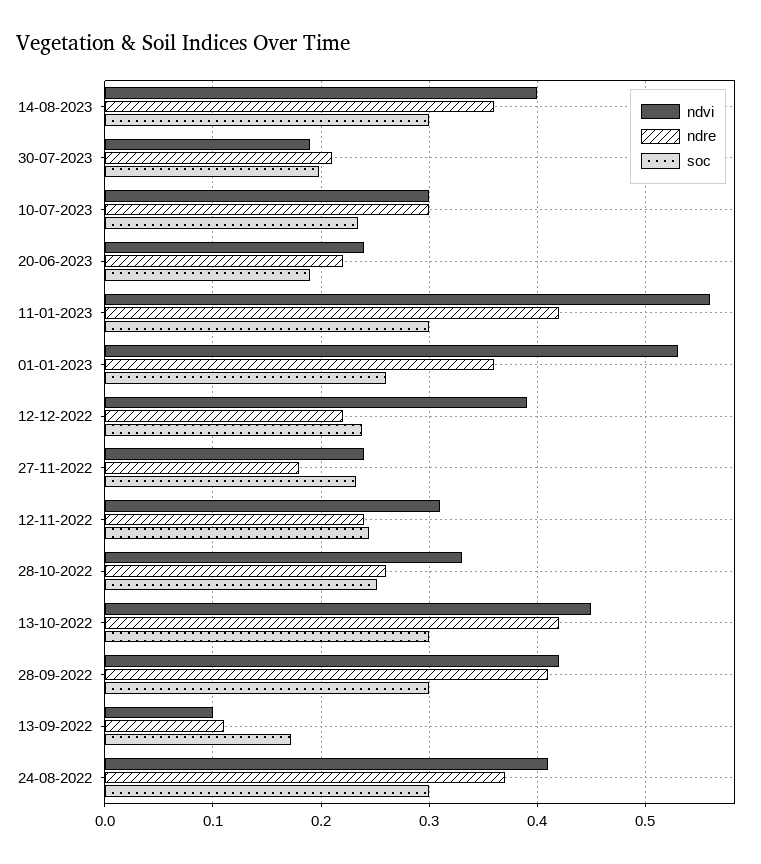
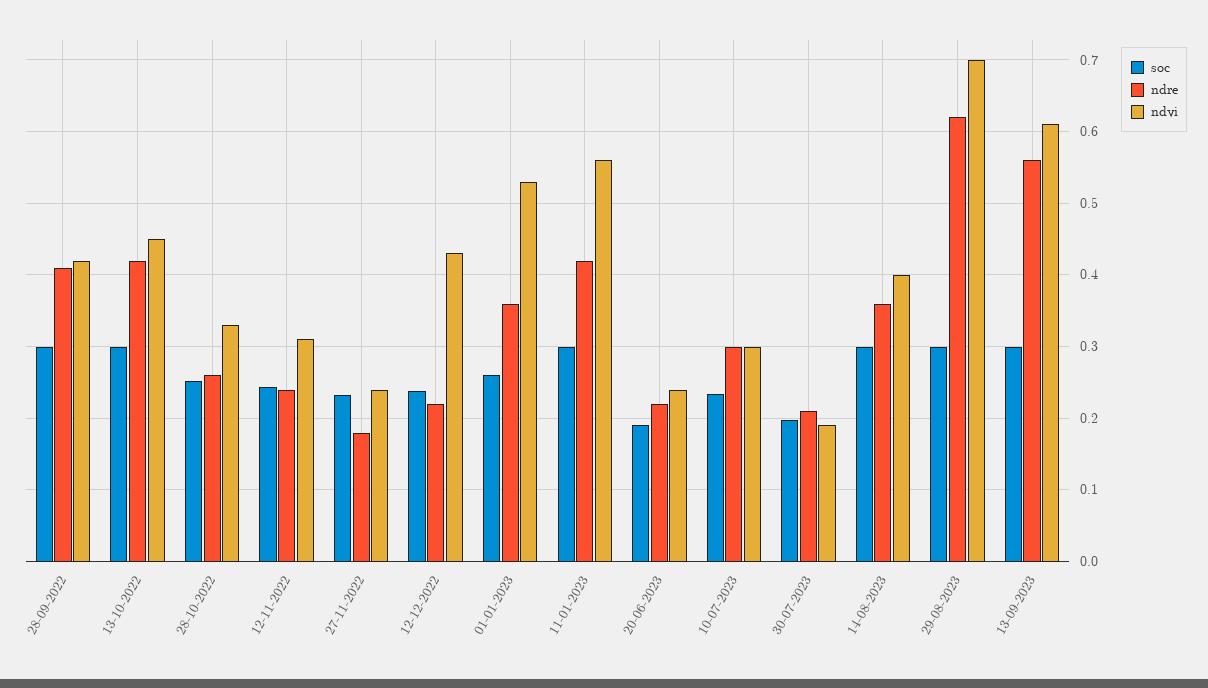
ndvi, 12-12-2022: 0.39 -> 0.43
ndvi, 13-09-2022: 0.1 -> none
ndre, 13-09-2022: 0.11 -> none
soc, 13-09-2022: 0.17 -> none
ndvi, 24-08-2022: 0.41 -> none
ndre, 24-08-2022: 0.37 -> none
soc, 24-08-2022: 0.3 -> none
soc, 29-08-2023: none -> 0.3
ndre, 29-08-2023: none -> 0.62
ndvi, 29-08-2023: none -> 0.7
soc, 13-09-2023: none -> 0.3
ndre, 13-09-2023: none -> 0.56
ndvi, 13-09-2023: none -> 0.61

